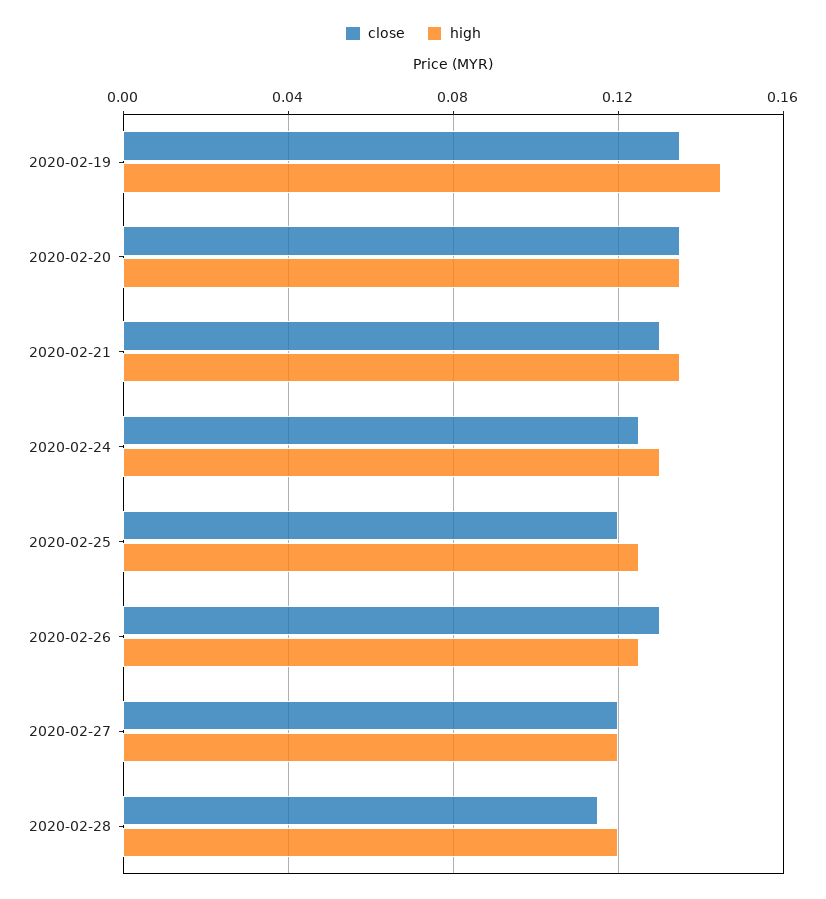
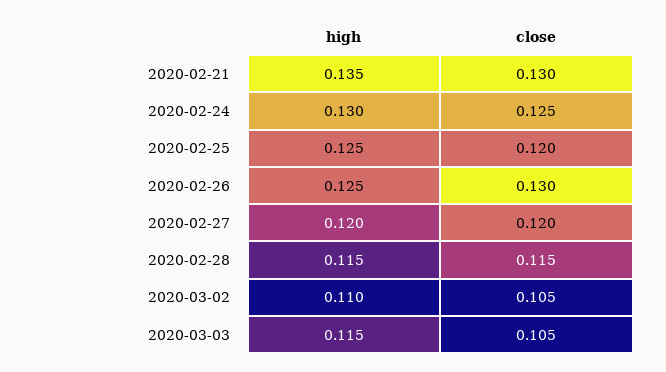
close, 2020-02-19: 0.135 -> none
high, 2020-02-19: 0.145 -> none
close, 2020-02-20: 0.135 -> none
high, 2020-02-20: 0.135 -> none
high, 2020-02-28: 0.12 -> 0.115
high, 2020-03-02: none -> 0.11
close, 2020-03-02: none -> 0.105
high, 2020-03-03: none -> 0.115
close, 2020-03-03: none -> 0.105

